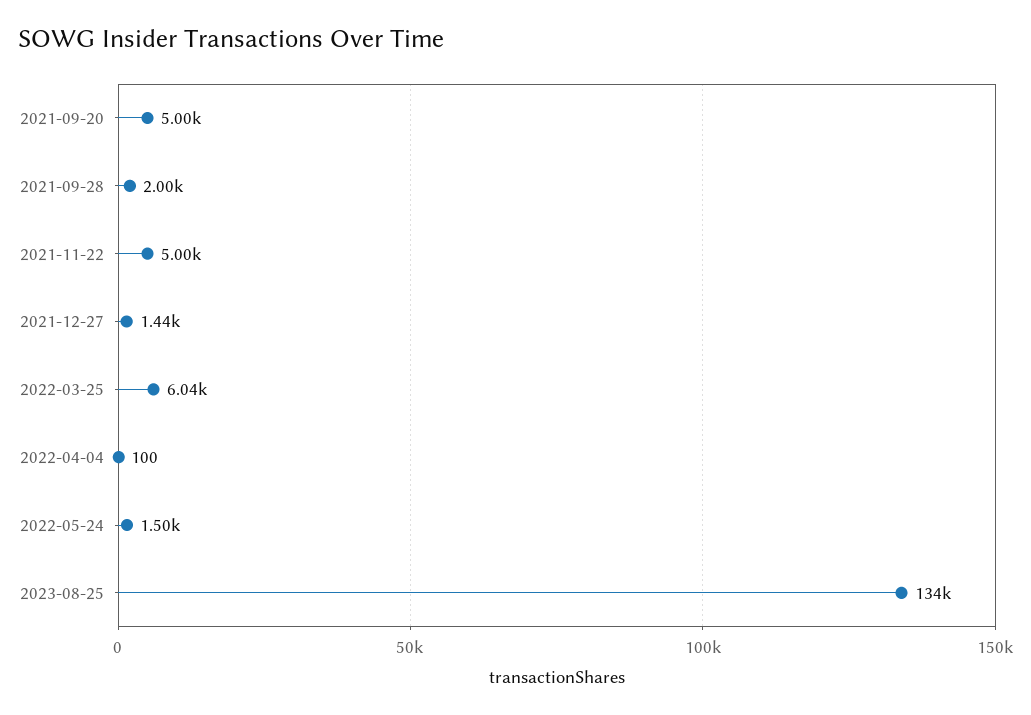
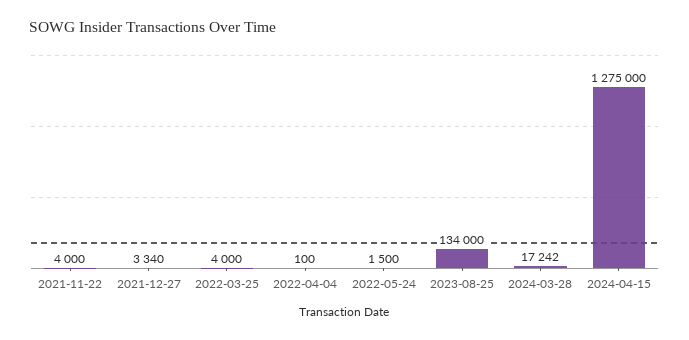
2021-09-20: 5000 -> none
2021-09-28: 2000 -> none
2021-11-22: 5000 -> 4000
2021-12-27: 1440 -> 3340
2022-03-25: 6040 -> 4000
2024-03-28: none -> 17242
2024-04-15: none -> 1275000

